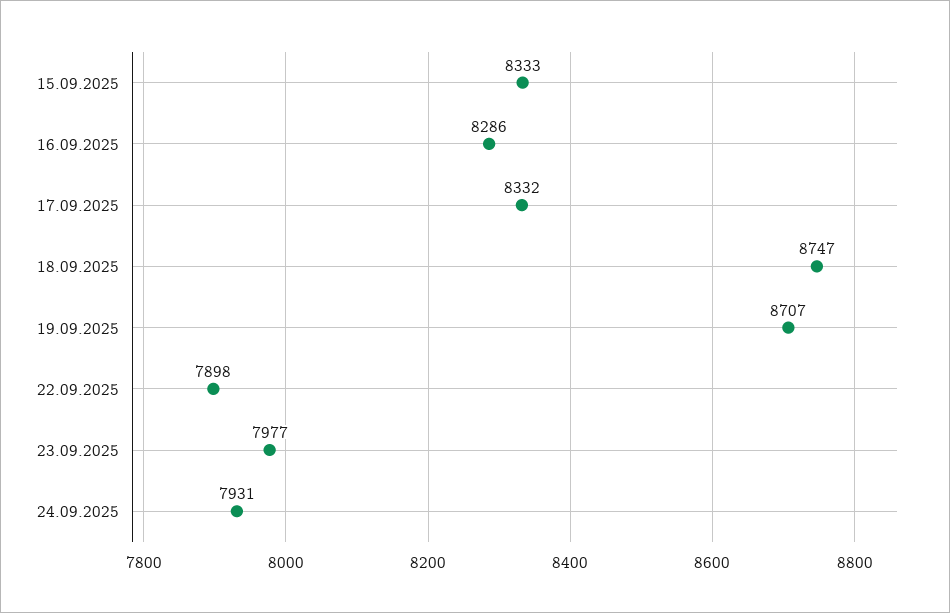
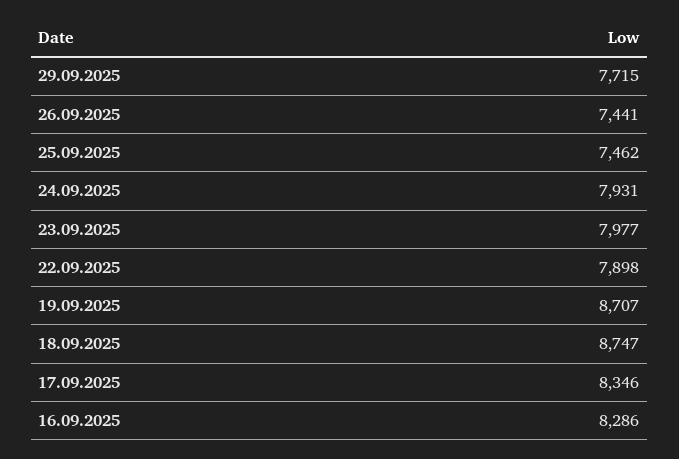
15.09.2025: 8333 -> none
17.09.2025: 8332 -> 8346
29.09.2025: none -> 7715
26.09.2025: none -> 7441
25.09.2025: none -> 7462

